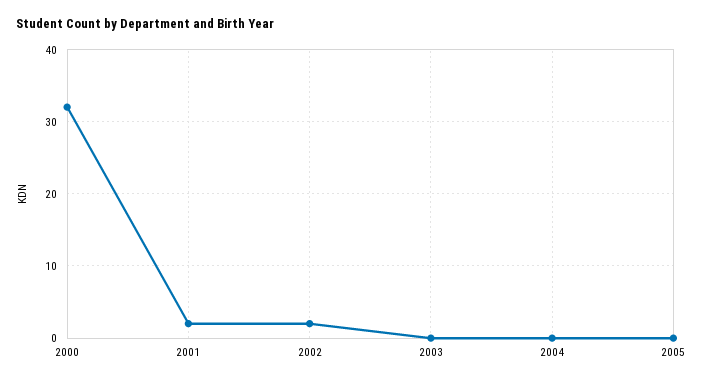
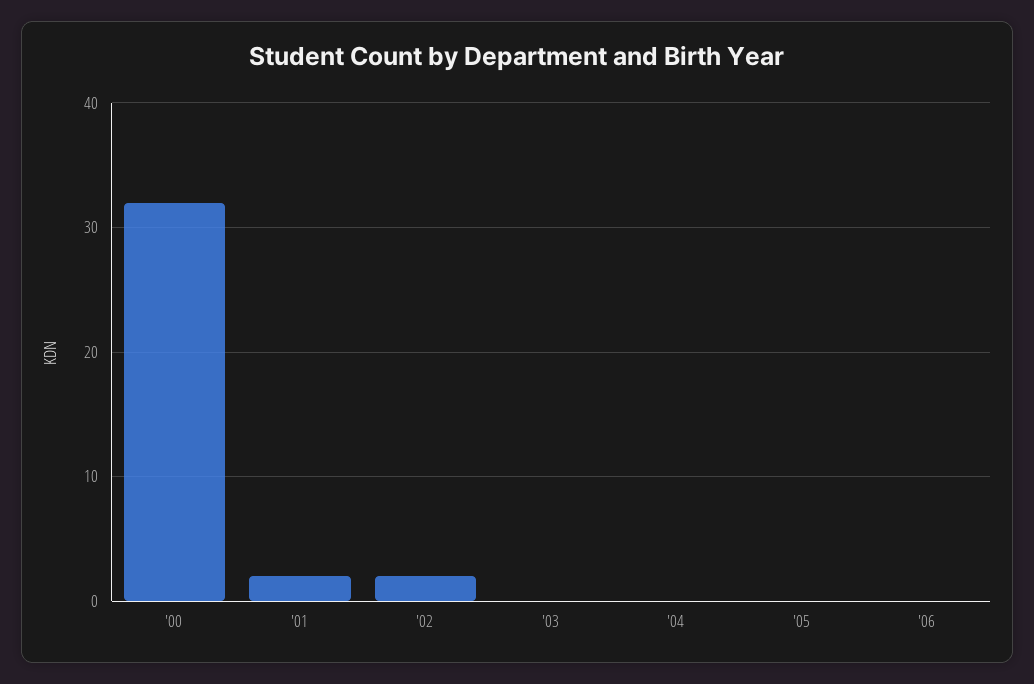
'06: none -> 0

